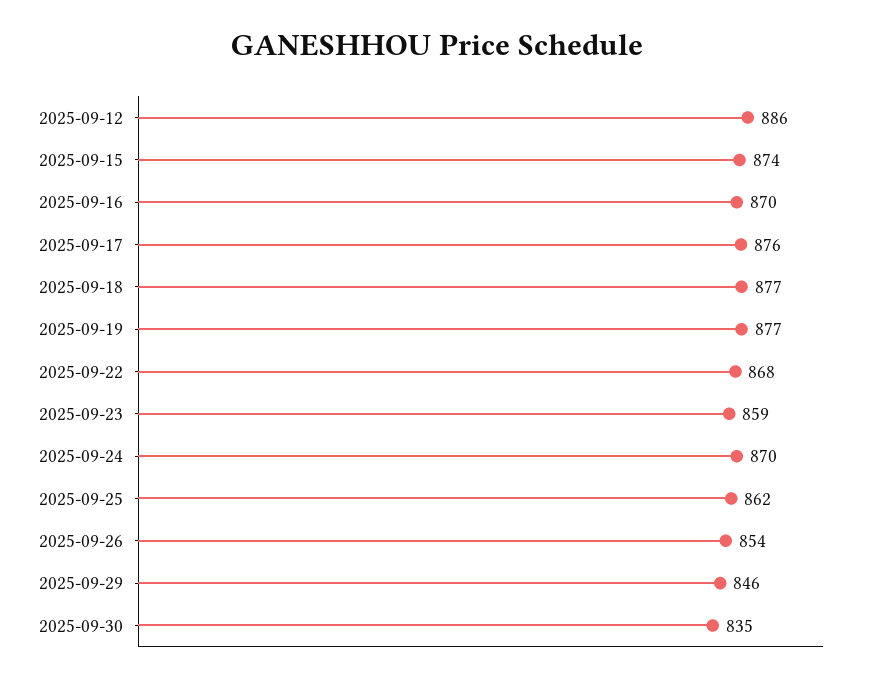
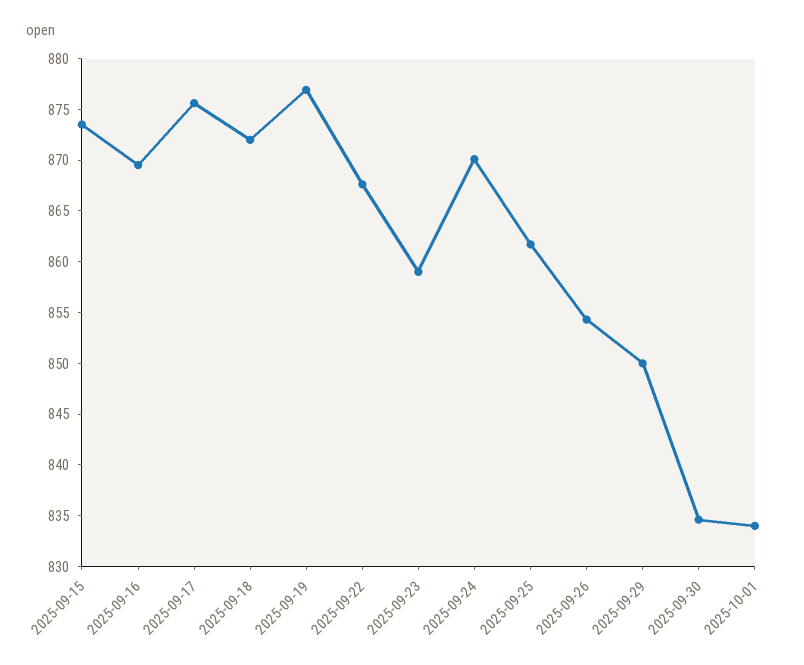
2025-09-12: 886 -> none
2025-09-18: 877 -> 872
2025-09-29: 846 -> 850
2025-10-01: none -> 834

